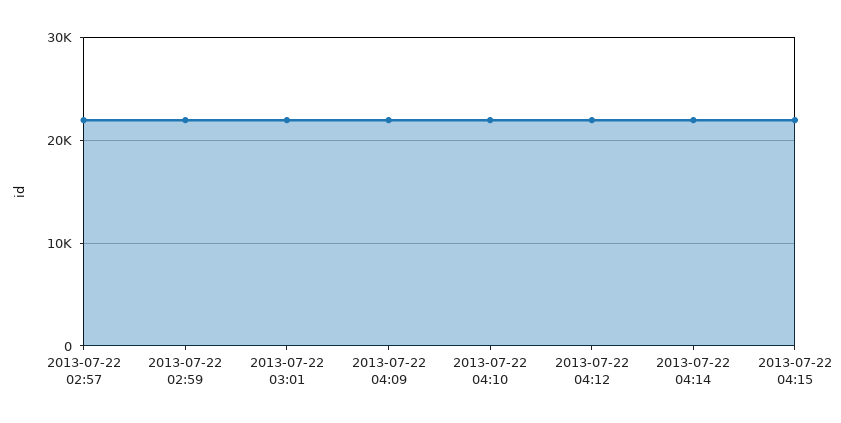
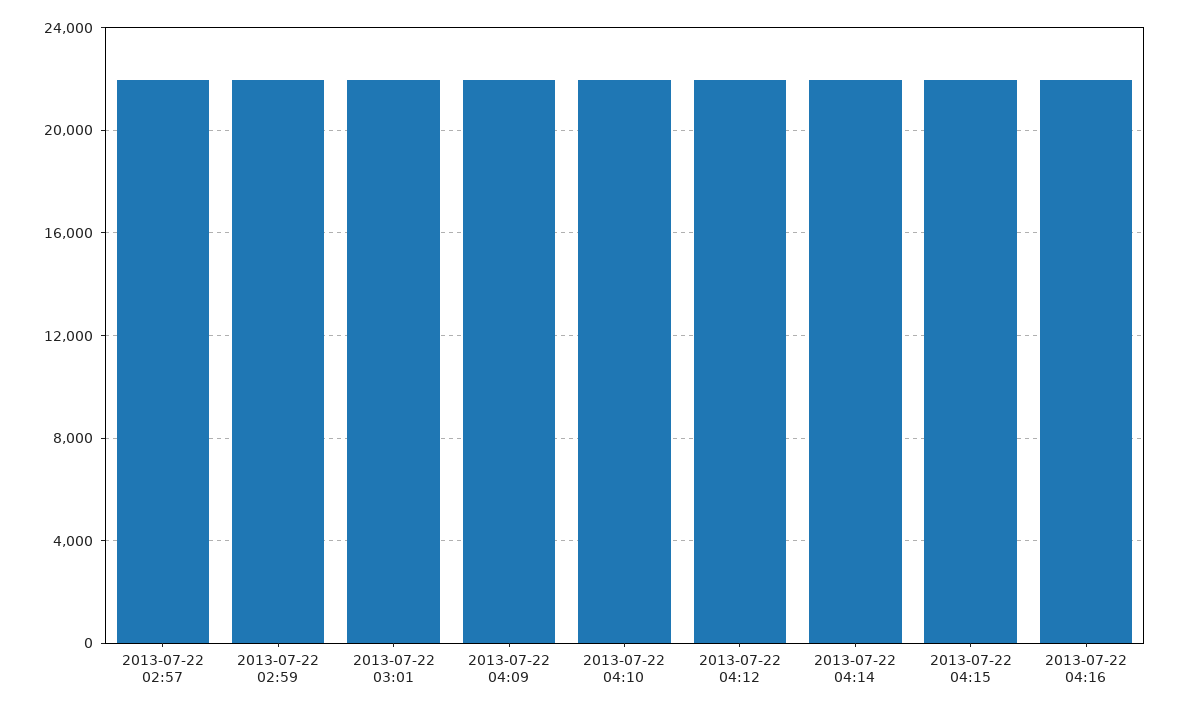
2013-07-22 04:16: none -> 22000

